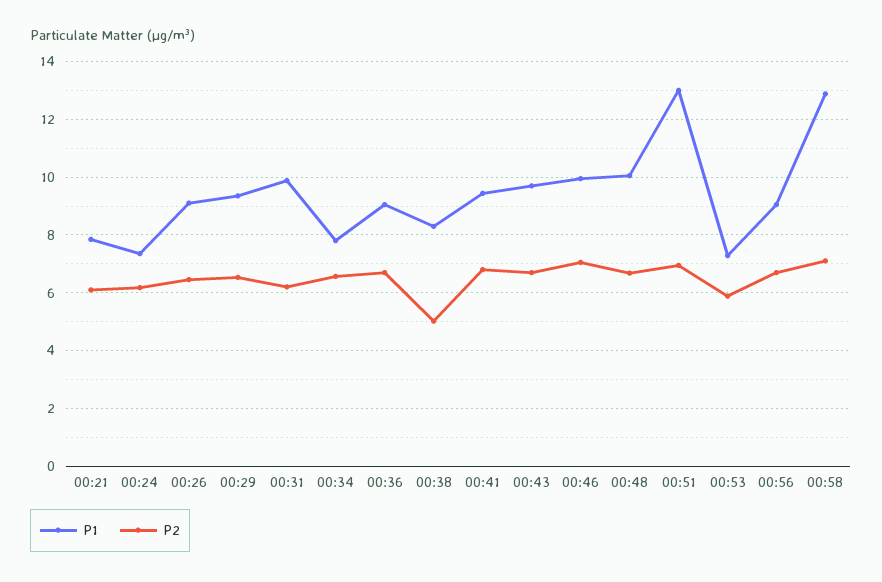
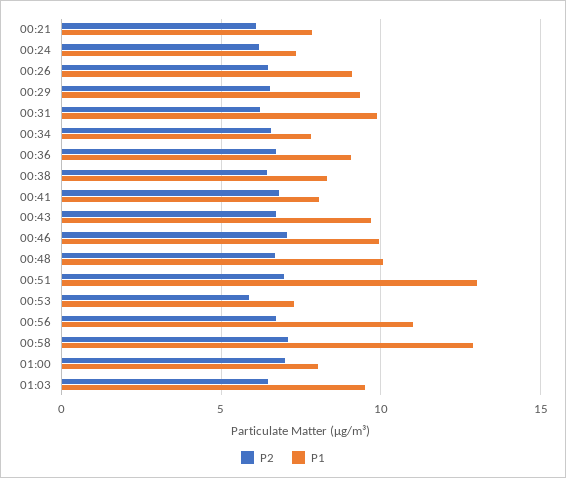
P2, 00:38: 5 -> 6.5
P1, 00:41: 9.5 -> 8
P1, 00:56: 9 -> 11
P2, 01:00: none -> 7
P1, 01:00: none -> 8
P2, 01:03: none -> 6.5
P1, 01:03: none -> 9.5

